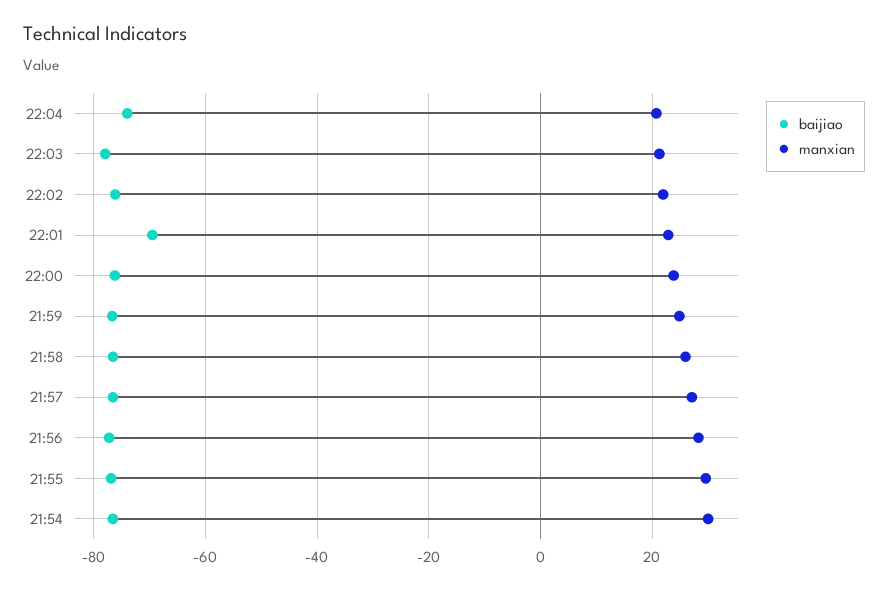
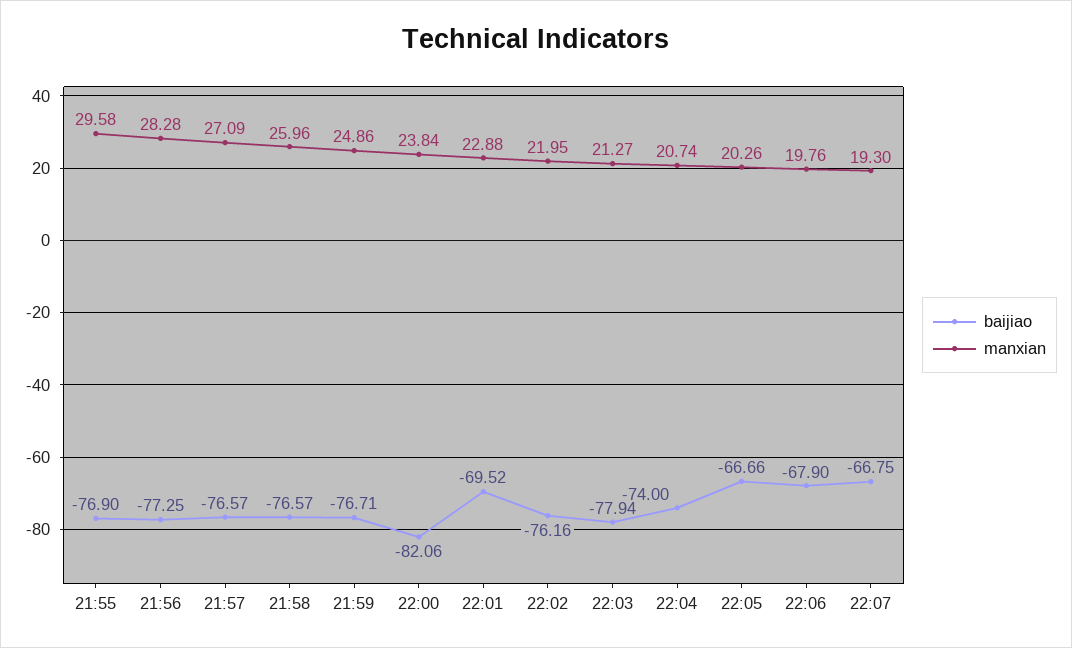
baijiao, 22:00: -76 -> -82.06
baijiao, 21:54: -76 -> none
manxian, 21:54: 30 -> none
baijiao, 22:05: none -> -66.66
manxian, 22:05: none -> 20.26
baijiao, 22:06: none -> -67.9
manxian, 22:06: none -> 19.76
baijiao, 22:07: none -> -66.75
manxian, 22:07: none -> 19.3

